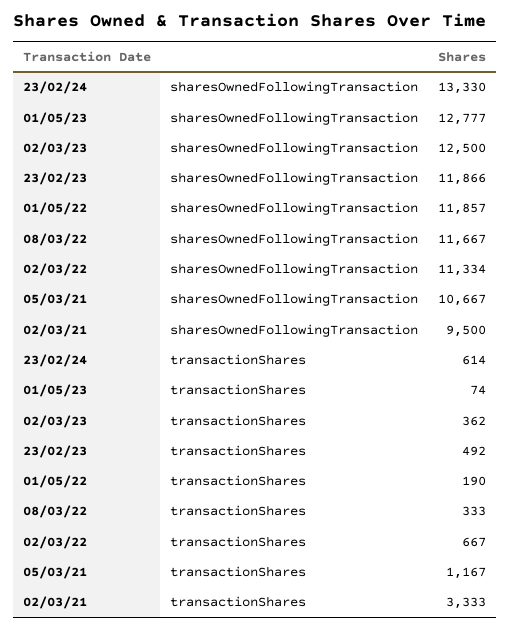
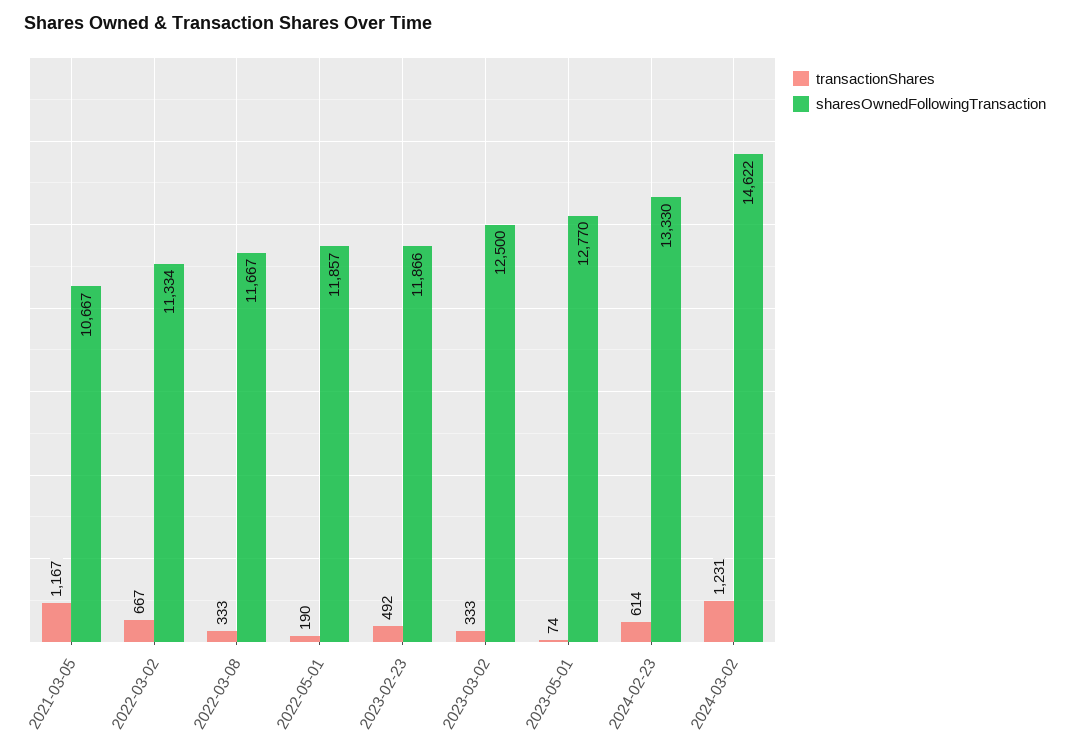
sharesOwnedFollowingTransaction, 01/05/23: 12777 -> 12770
sharesOwnedFollowingTransaction, 02/03/21: 9500 -> none
transactionShares, 02/03/23: 362 -> 333
transactionShares, 02/03/21: 3333 -> none
transactionShares, 2024-03-02: none -> 1231
sharesOwnedFollowingTransaction, 2024-03-02: none -> 14622

